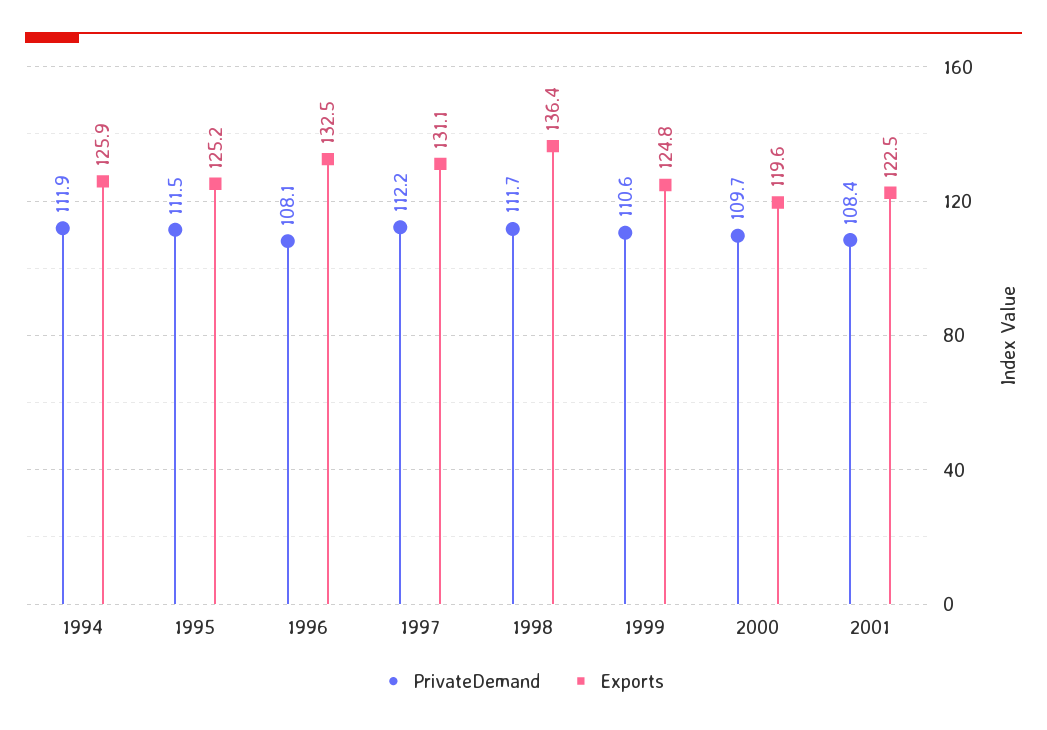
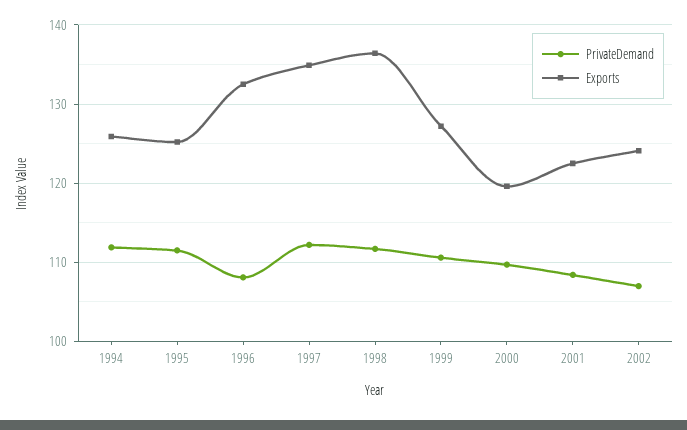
Exports, 1997: 131.1 -> 135
Exports, 1999: 124.8 -> 127
PrivateDemand, 2002: none -> 107
Exports, 2002: none -> 124

